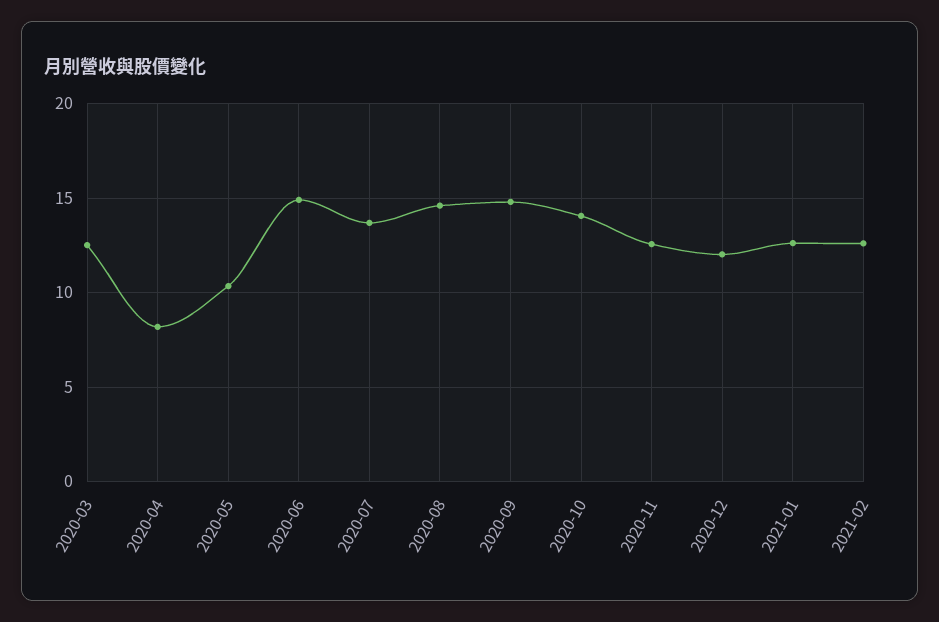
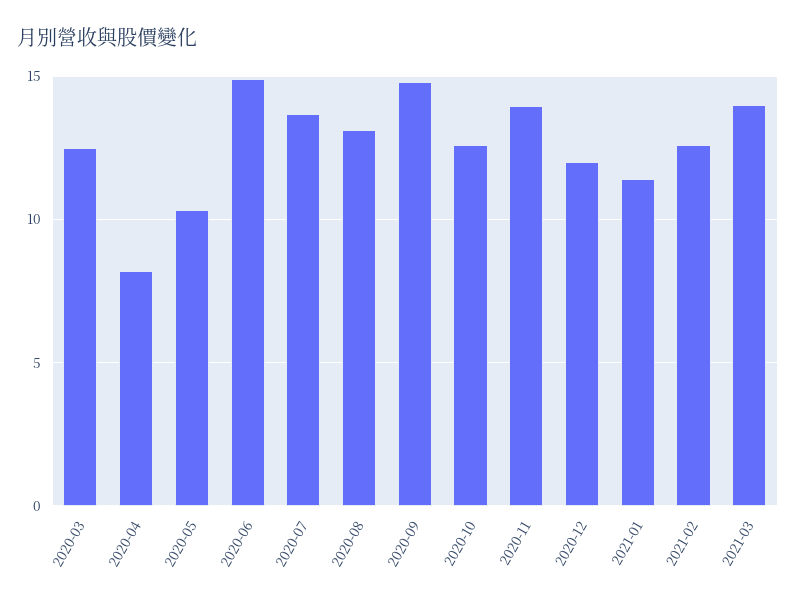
2020-08: 14.5 -> 13
2020-10: 14 -> 12.5
2020-11: 12.5 -> 14
2021-01: 12.5 -> 11.5
2021-03: none -> 14

